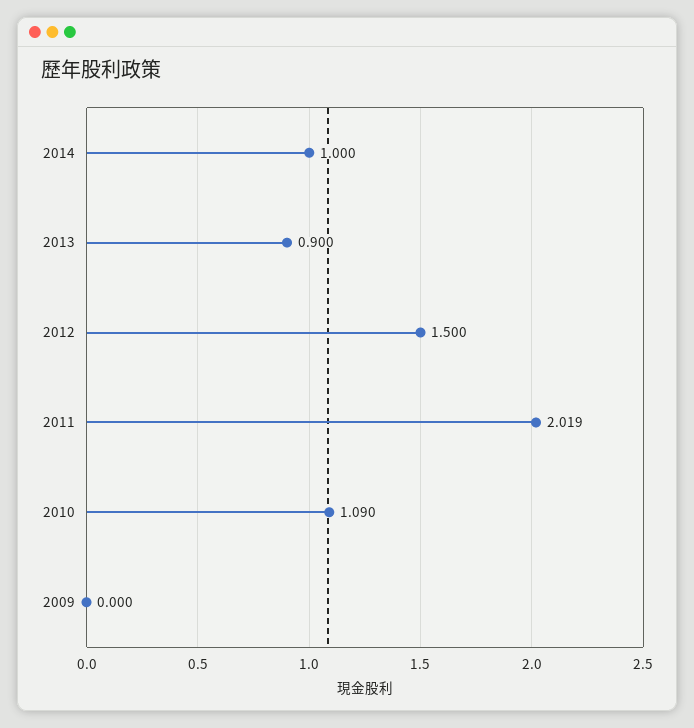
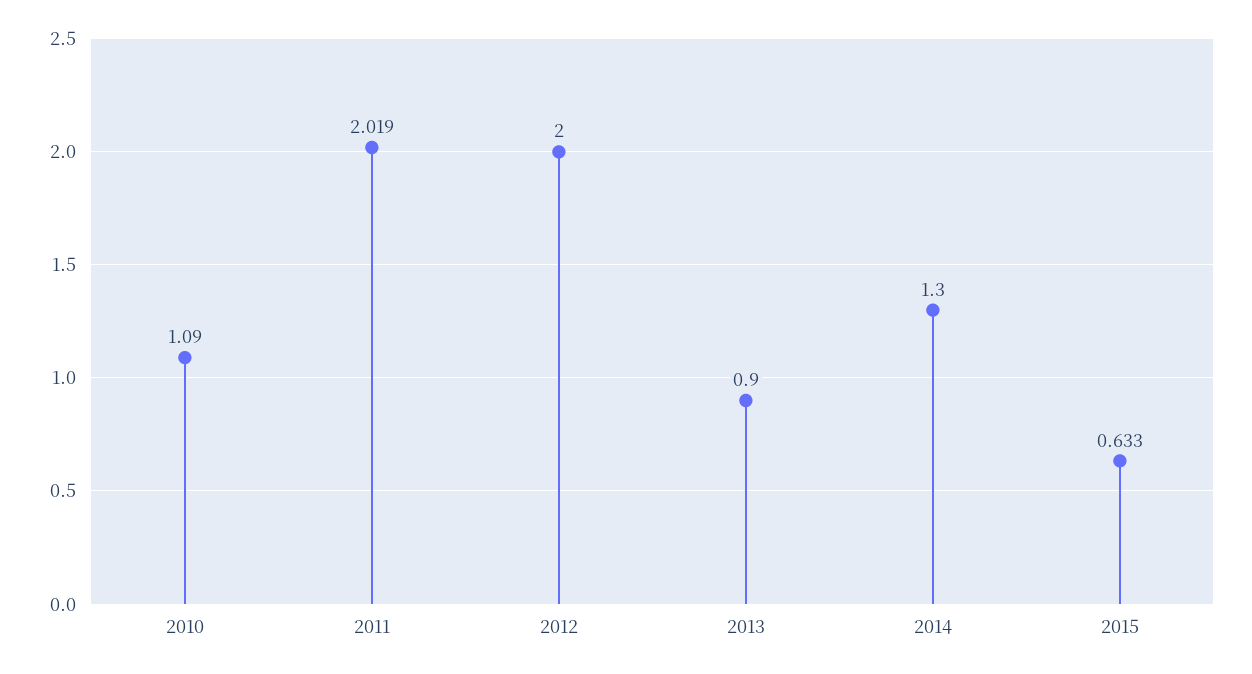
2014: 1 -> 1.3
2012: 1.5 -> 2
2009: 0 -> none
2015: none -> 0.633

